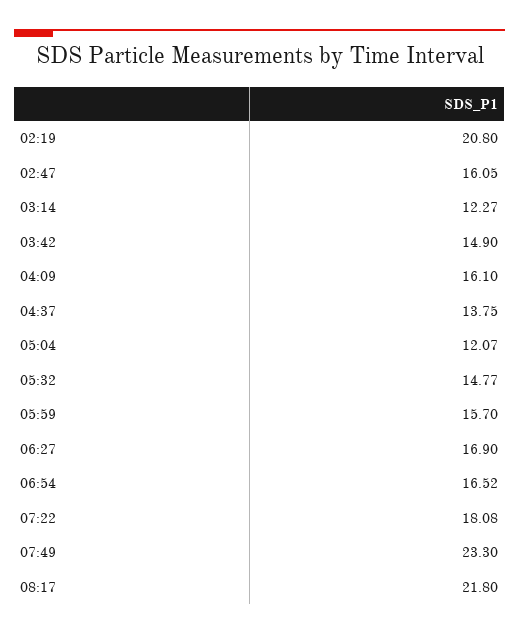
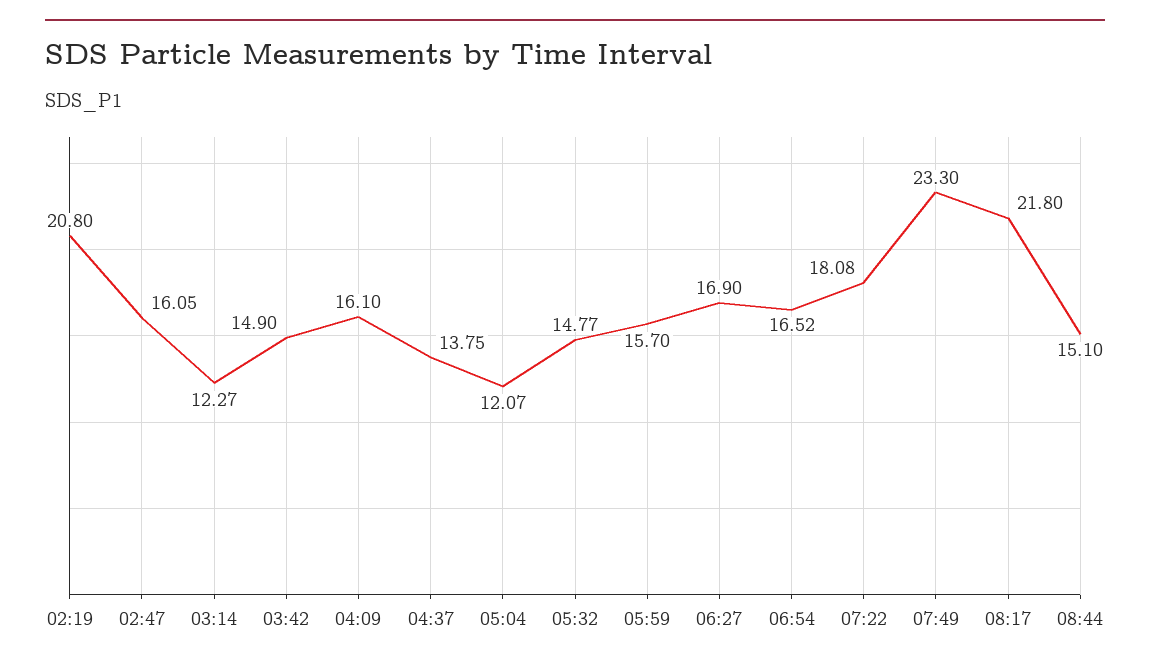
08:44: none -> 15.1

